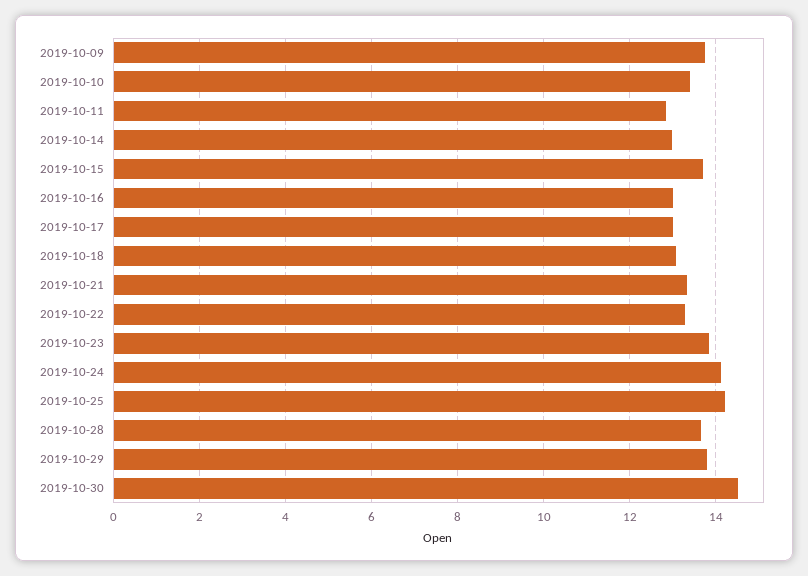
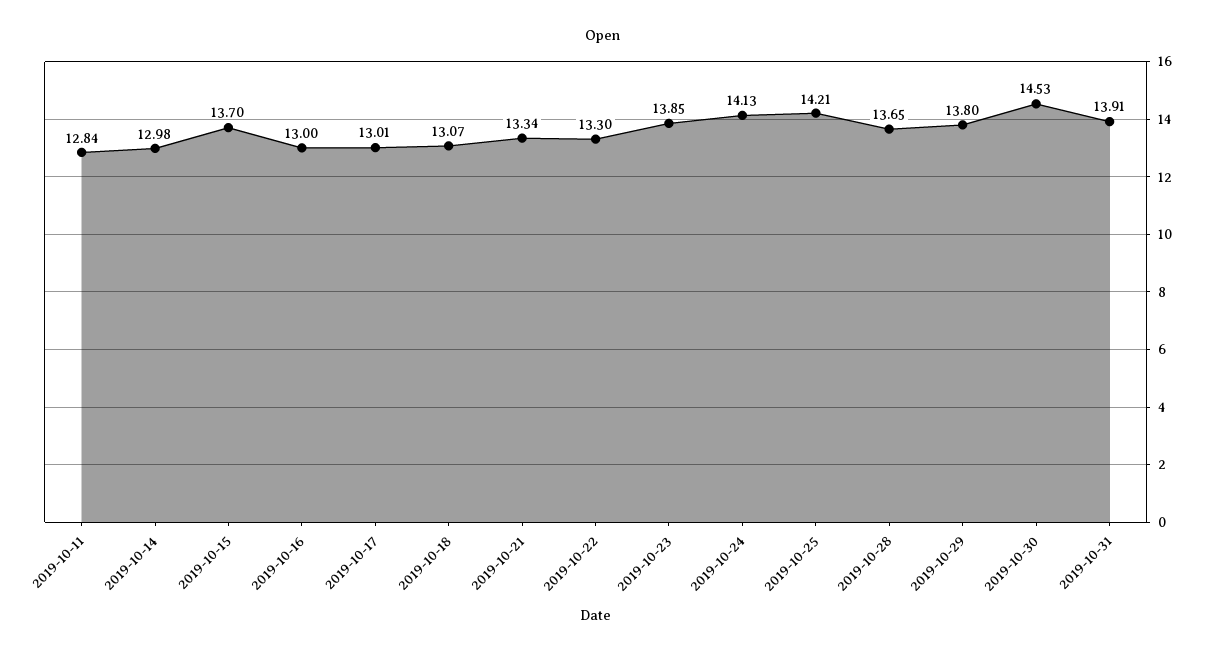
2019-10-09: 13.8 -> none
2019-10-10: 13.4 -> none
2019-10-31: none -> 13.91

